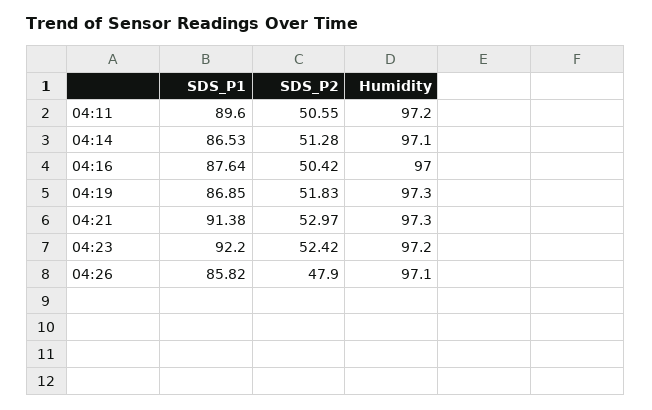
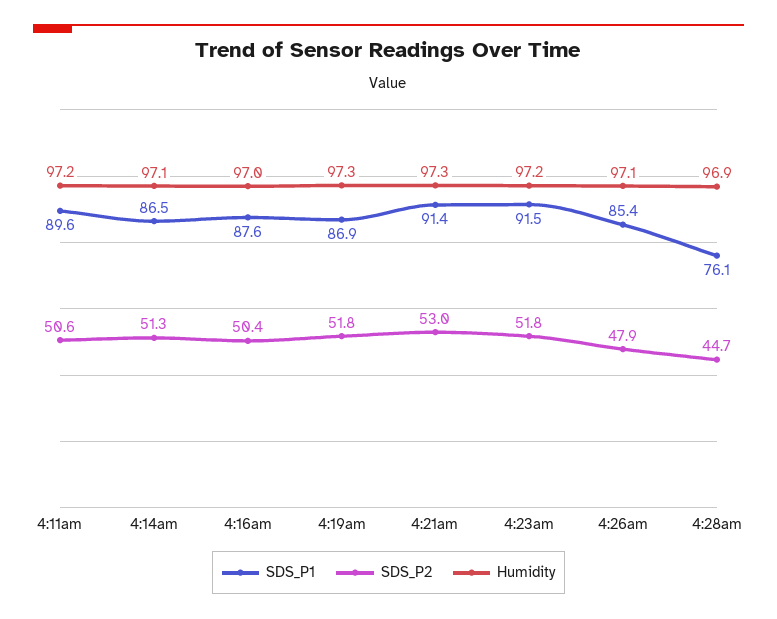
SDS_P1, 04:23: 92.2 -> 91.5
SDS_P2, 04:23: 52.42 -> 51.8
SDS_P1, 04:26: 85.82 -> 85.4
SDS_P1, 4:28am: none -> 76.1
SDS_P2, 4:28am: none -> 44.7
Humidity, 4:28am: none -> 96.9

